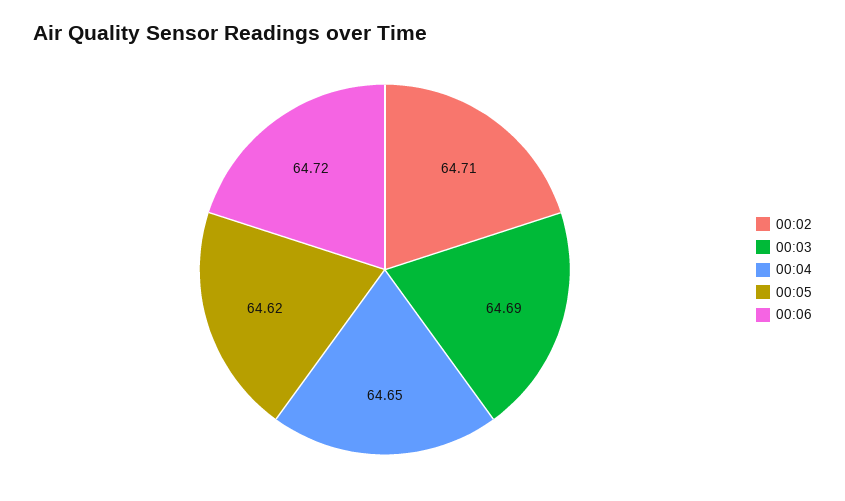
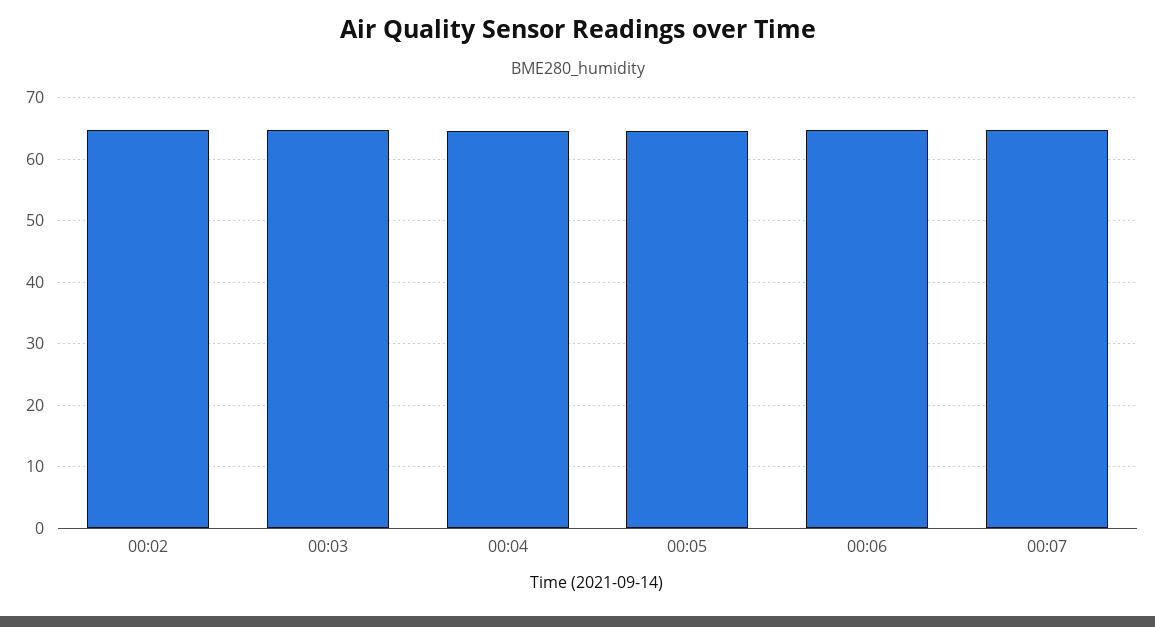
00:07: none -> 65

